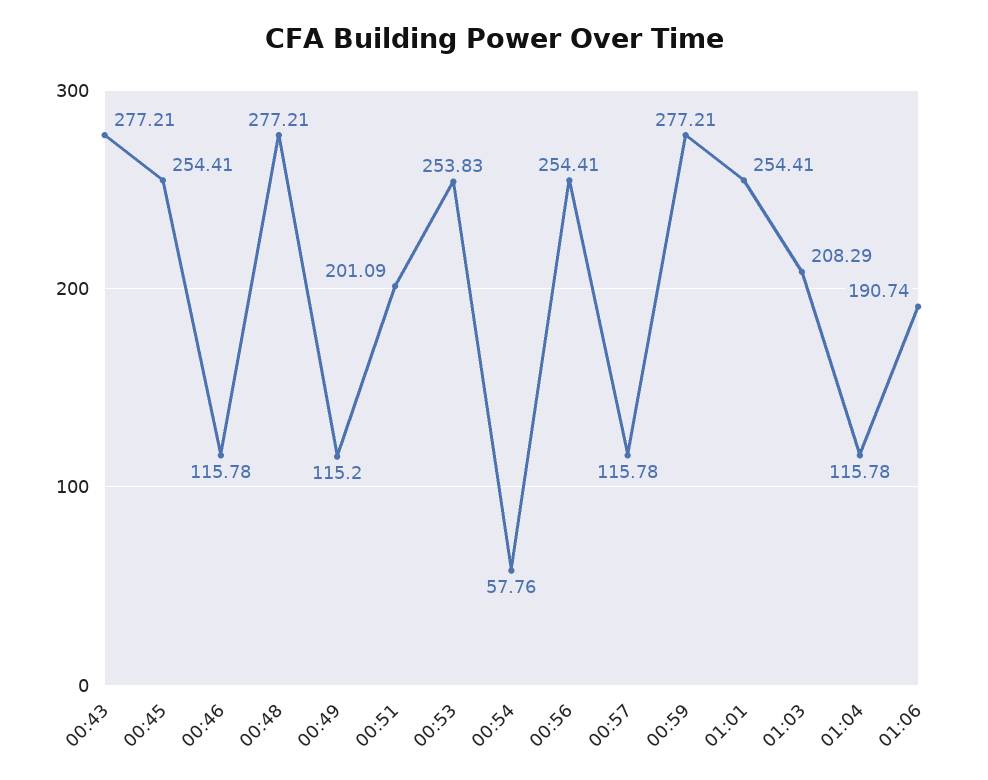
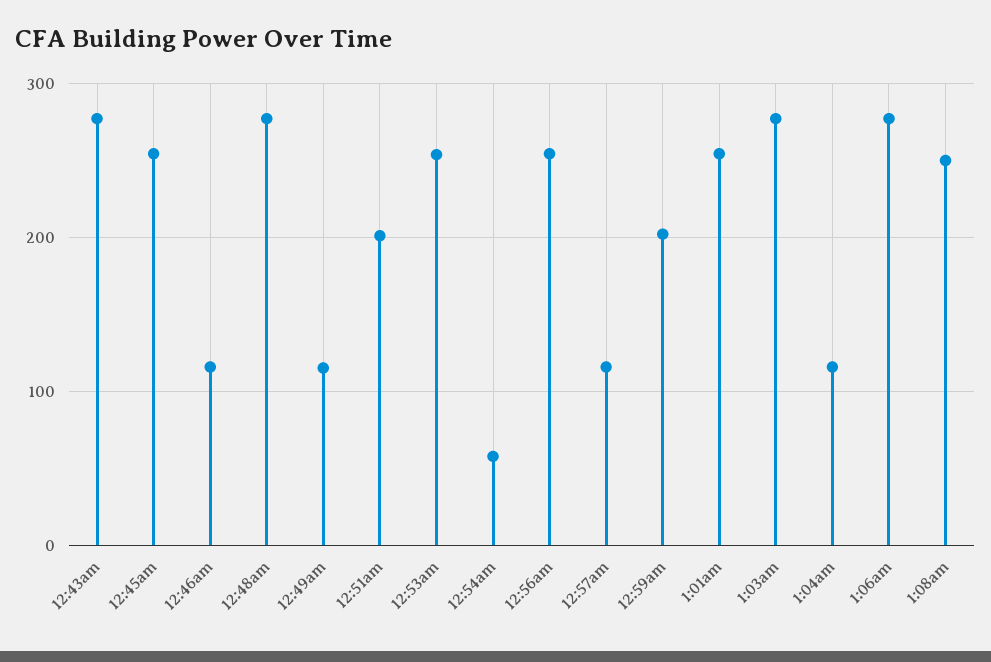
00:59: 277.21 -> 200
01:03: 208.29 -> 280
01:06: 190.74 -> 280
1:08am: none -> 250

